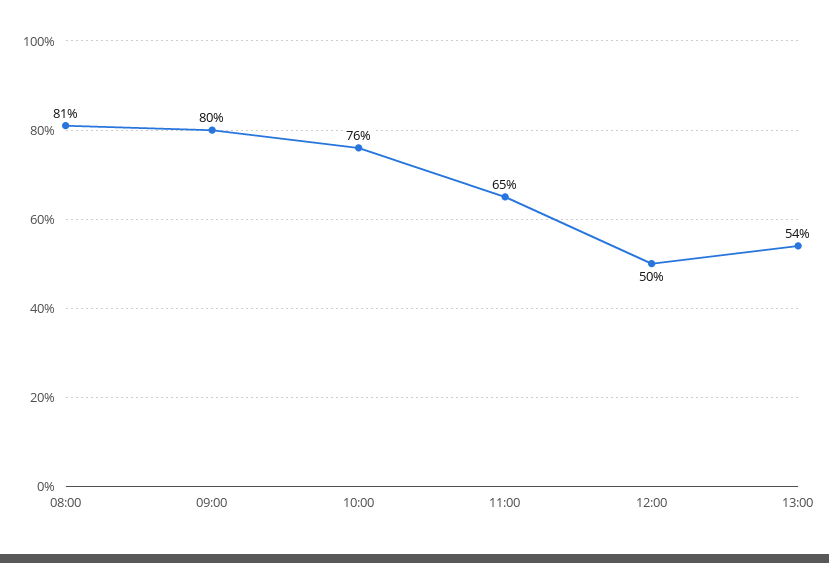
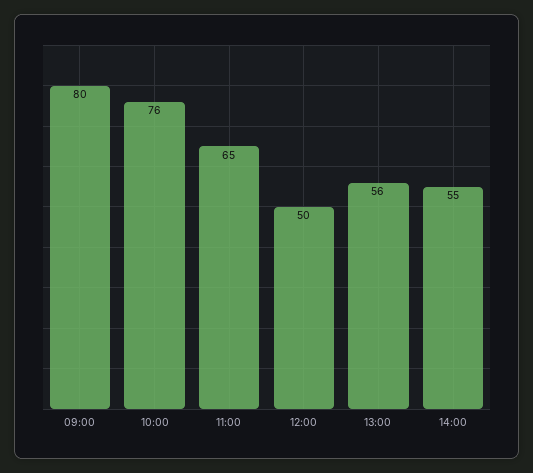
08:00: 81 -> none
13:00: 54 -> 56
14:00: none -> 55

